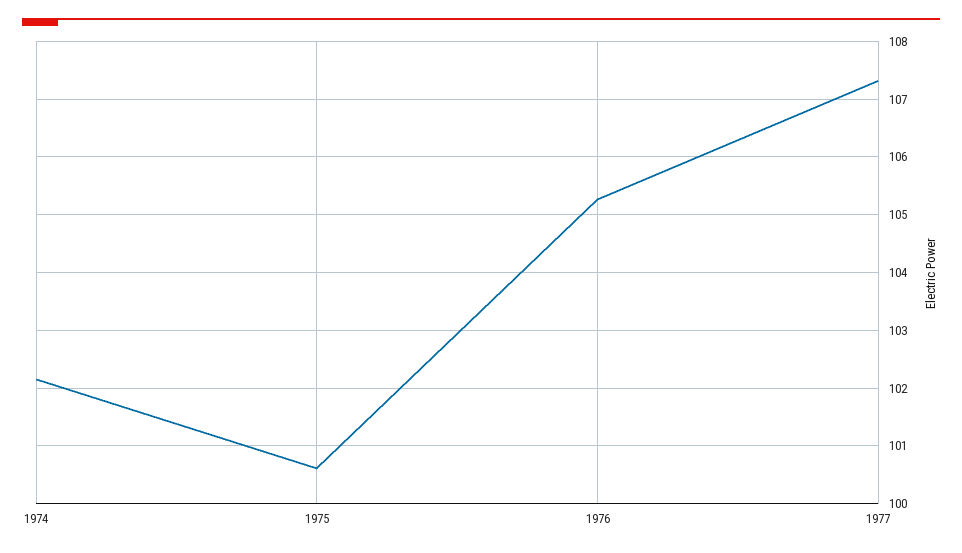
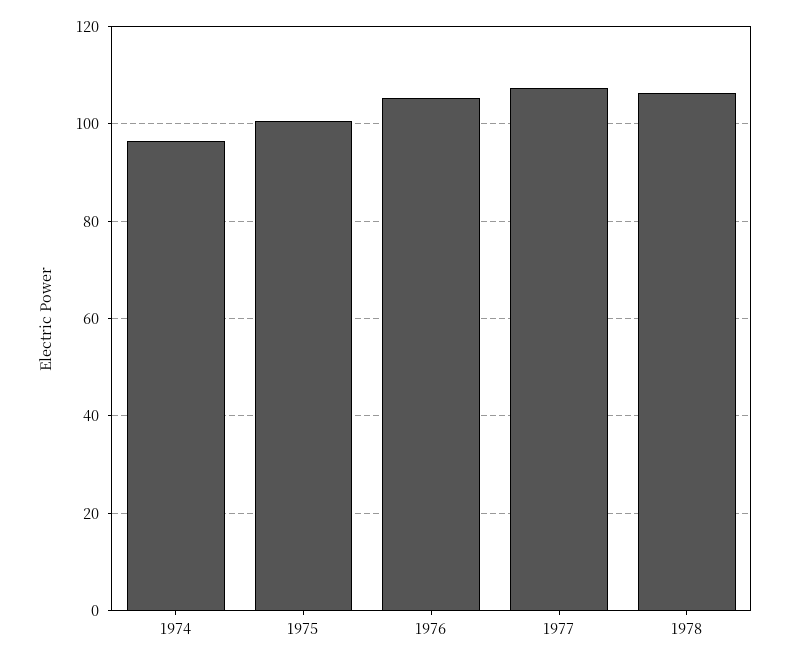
1974: 102.2 -> 96
1978: none -> 106

